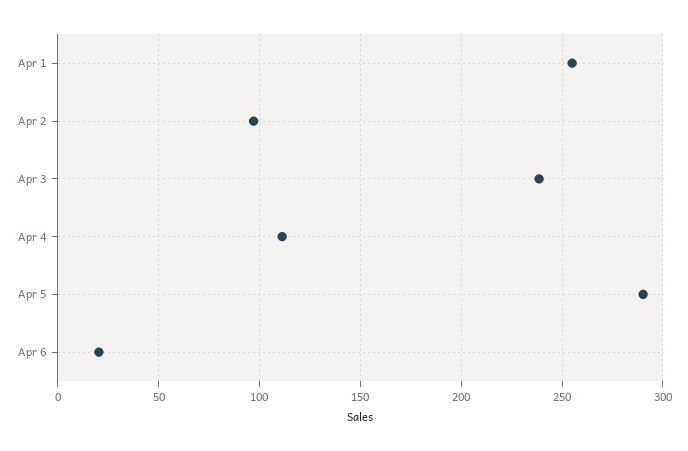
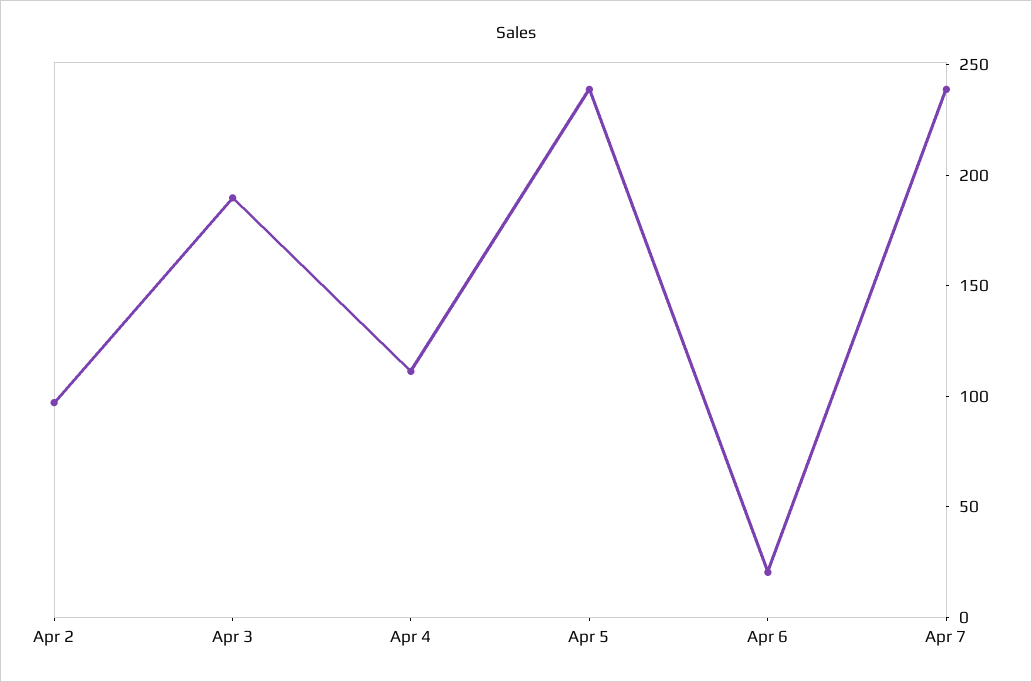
Apr 1: 255 -> none
Apr 3: 240 -> 190
Apr 5: 290 -> 240
Apr 7: none -> 240

